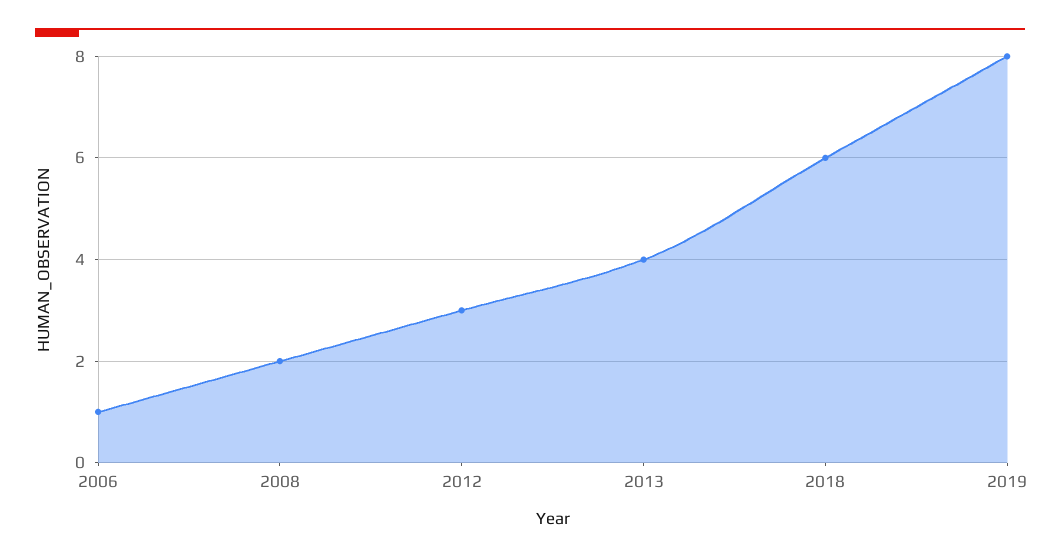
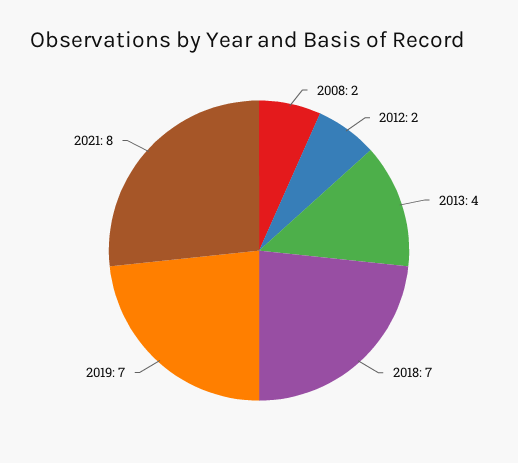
2006: 1 -> none
2012: 3 -> 2
2018: 6 -> 7
2019: 8 -> 7
2021: none -> 8

